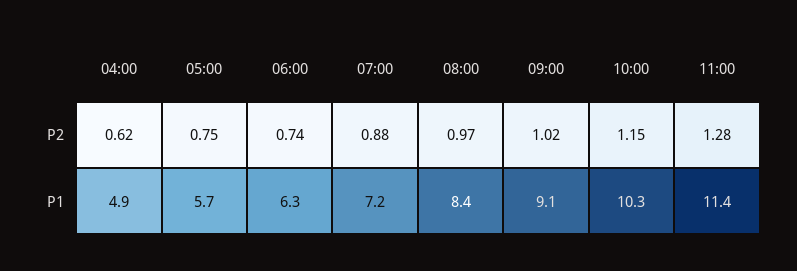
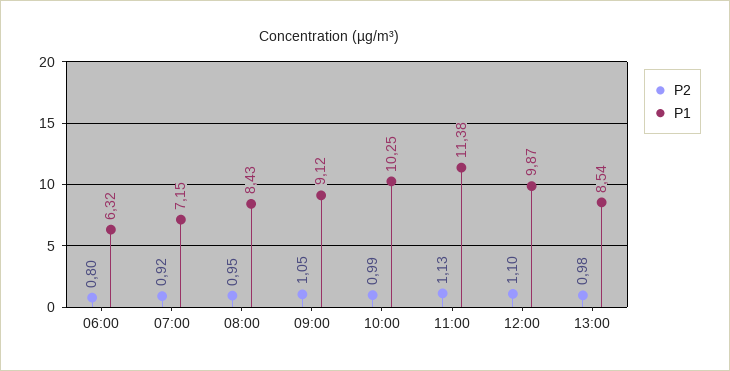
P2, 04:00: 0.62 -> none
P2, 05:00: 0.75 -> none
P2, 06:00: 0.74 -> 0.8
P2, 07:00: 0.88 -> 0.92
P2, 08:00: 0.97 -> 0.95
P2, 09:00: 1.02 -> 1.05
P2, 10:00: 1.15 -> 0.99
P2, 11:00: 1.28 -> 1.13
P1, 04:00: 4.9 -> none
P1, 05:00: 5.7 -> none
P2, 12:00: none -> 1.1
P1, 12:00: none -> 9.87
P2, 13:00: none -> 0.98
P1, 13:00: none -> 8.54

